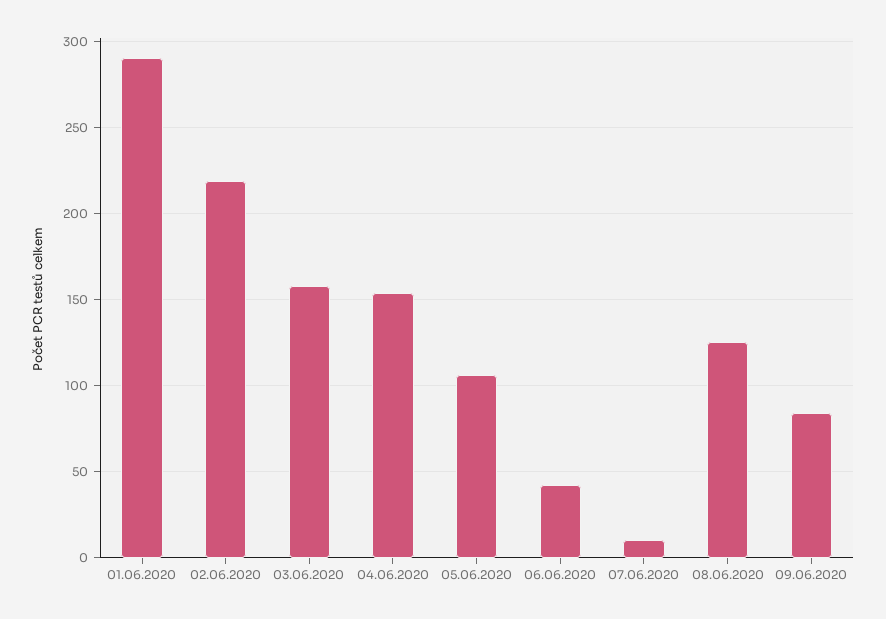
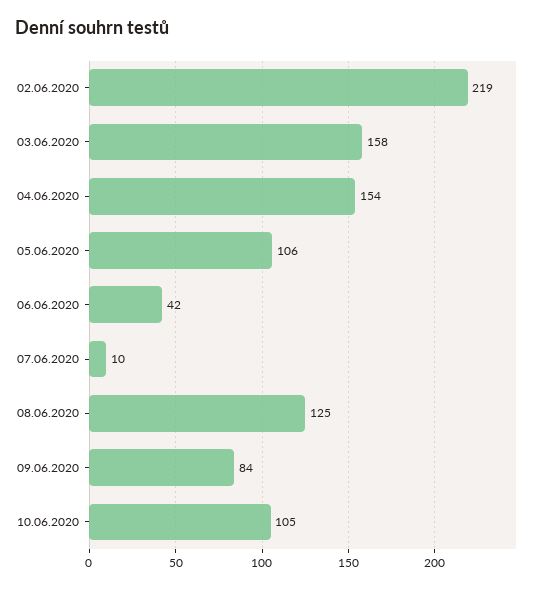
01.06.2020: 290 -> none
10.06.2020: none -> 105

